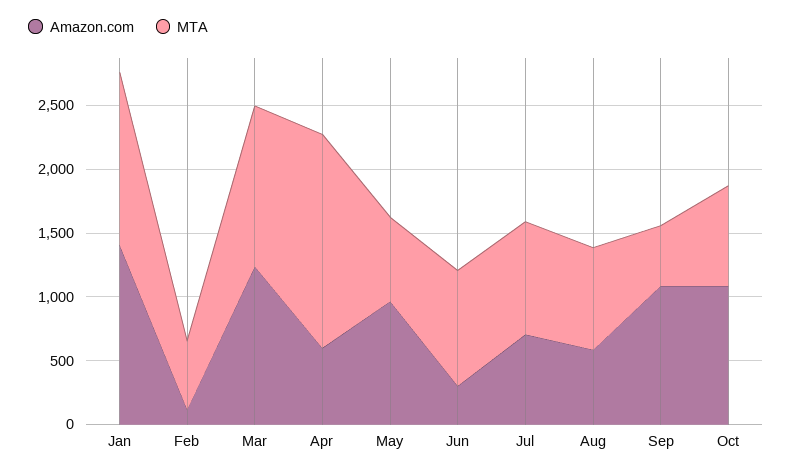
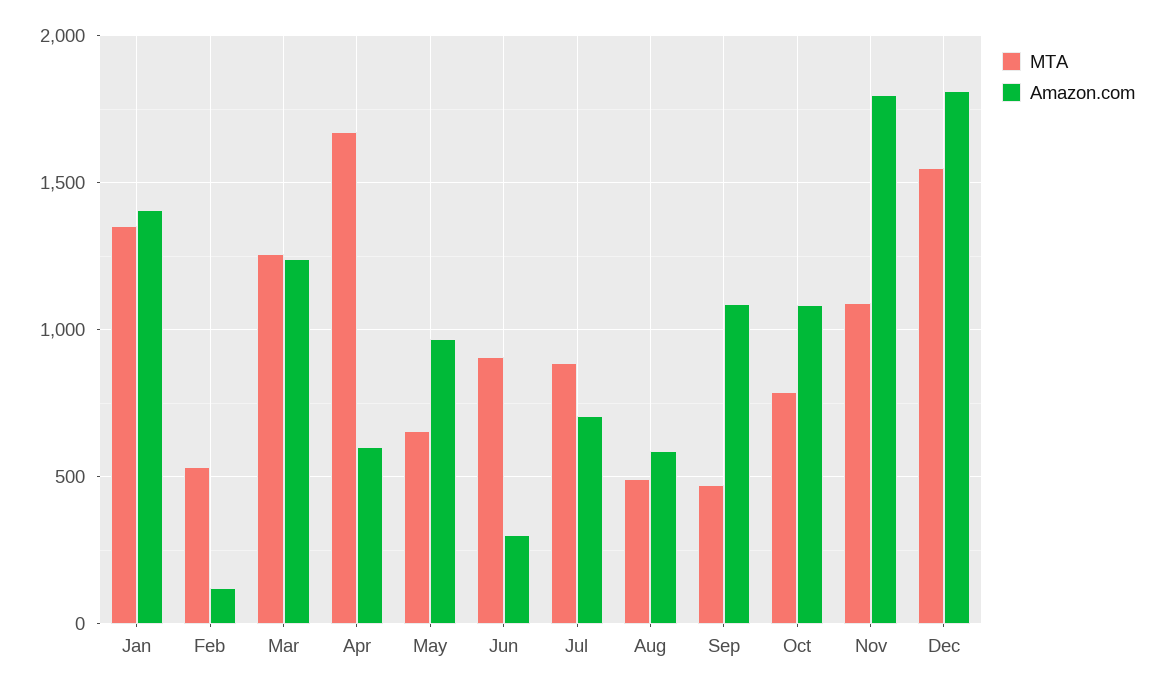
MTA, Aug: 800 -> 500
MTA, Nov: none -> 1100
Amazon.com, Nov: none -> 1800
MTA, Dec: none -> 1550
Amazon.com, Dec: none -> 1800

